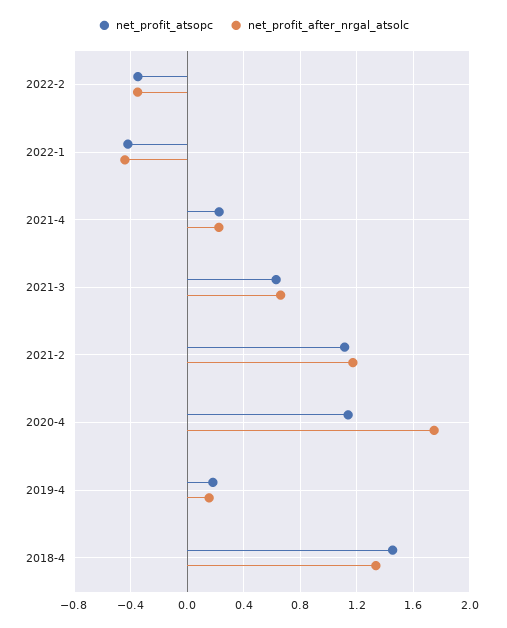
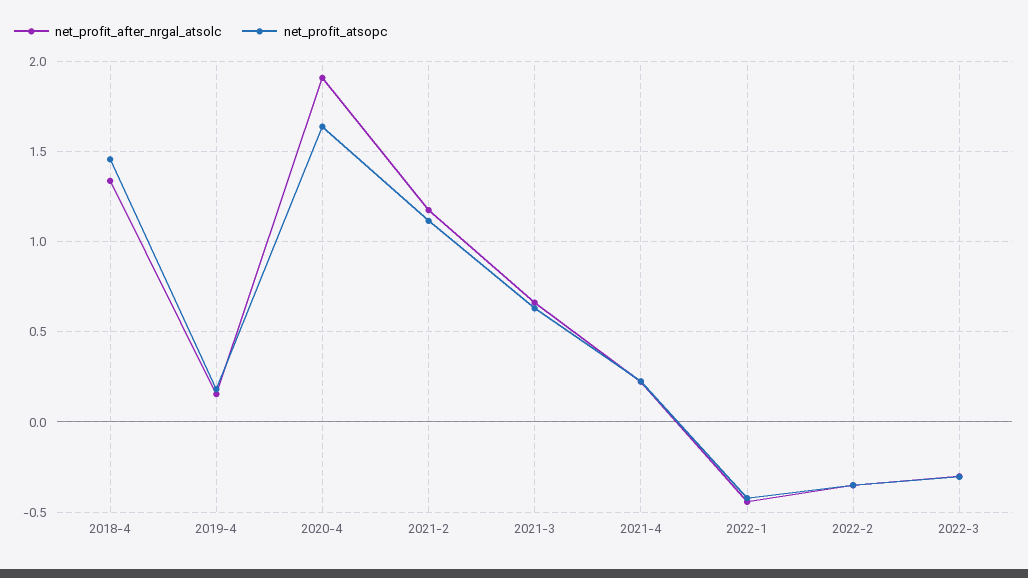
net_profit_atsopc, 2020-4: 1.15 -> 1.65
net_profit_after_nrgal_atsolc, 2020-4: 1.75 -> 1.9
net_profit_after_nrgal_atsolc, 2022-3: none -> -0.3
net_profit_atsopc, 2022-3: none -> -0.3

